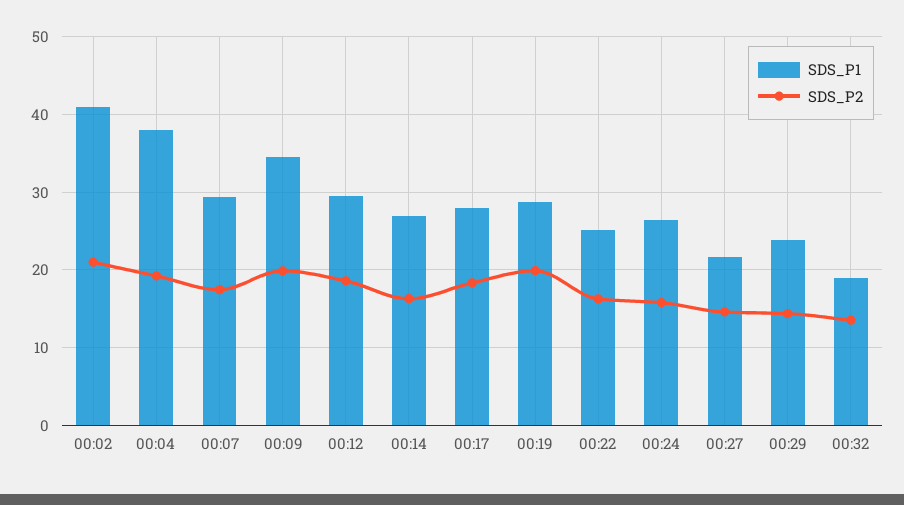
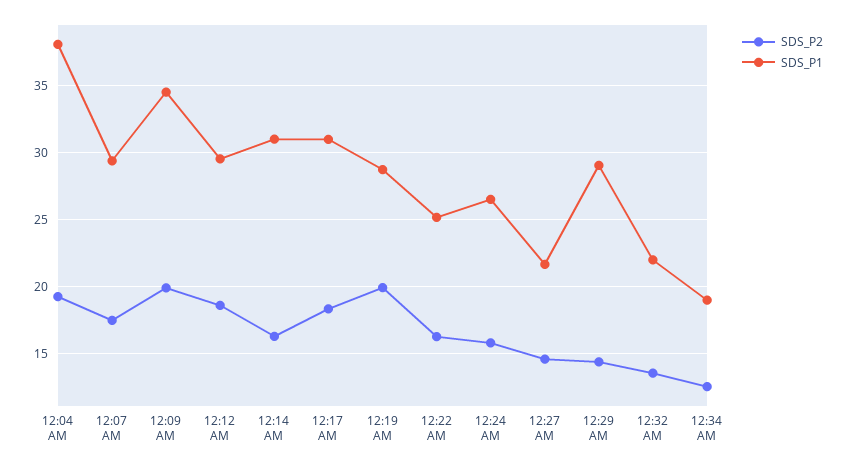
SDS_P1, 00:02: 41 -> none
SDS_P2, 00:02: 21 -> none
SDS_P1, 00:14: 27 -> 31
SDS_P1, 00:17: 28 -> 31
SDS_P1, 00:29: 24 -> 29
SDS_P1, 00:32: 19 -> 22
SDS_P2, 12:34 AM: none -> 12.5
SDS_P1, 12:34 AM: none -> 19

